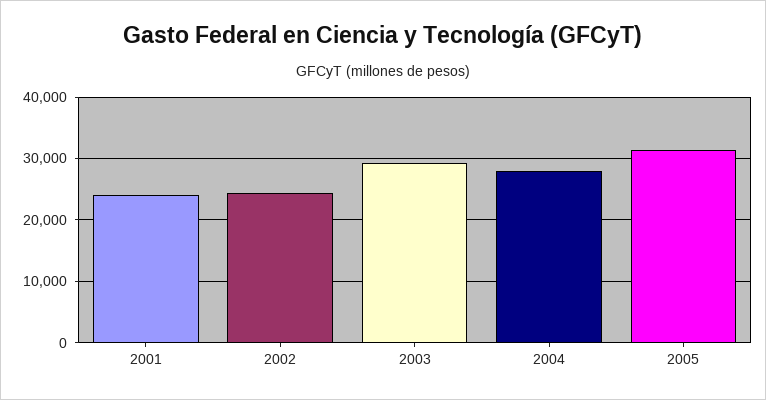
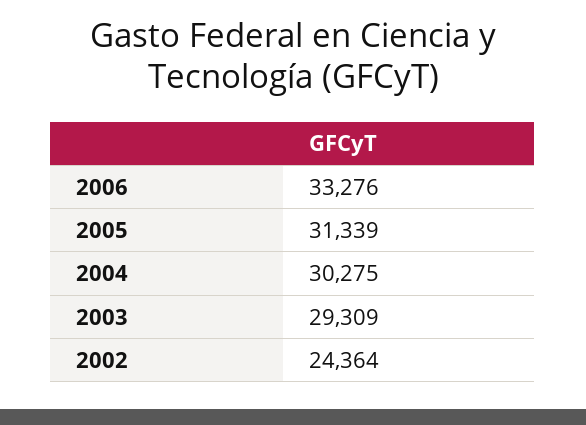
2001: 24000 -> none
2004: 28000 -> 30275
2006: none -> 33276

